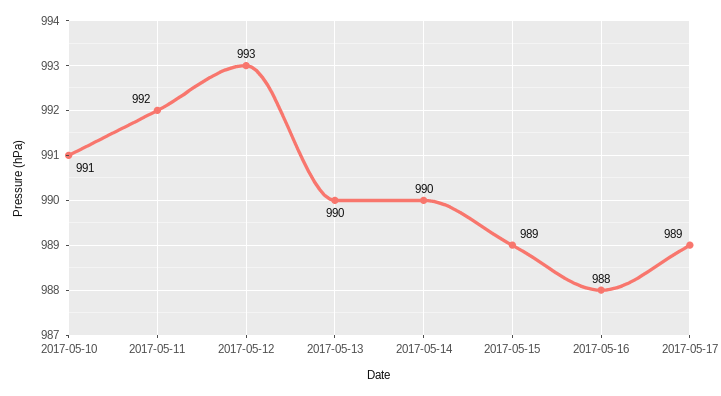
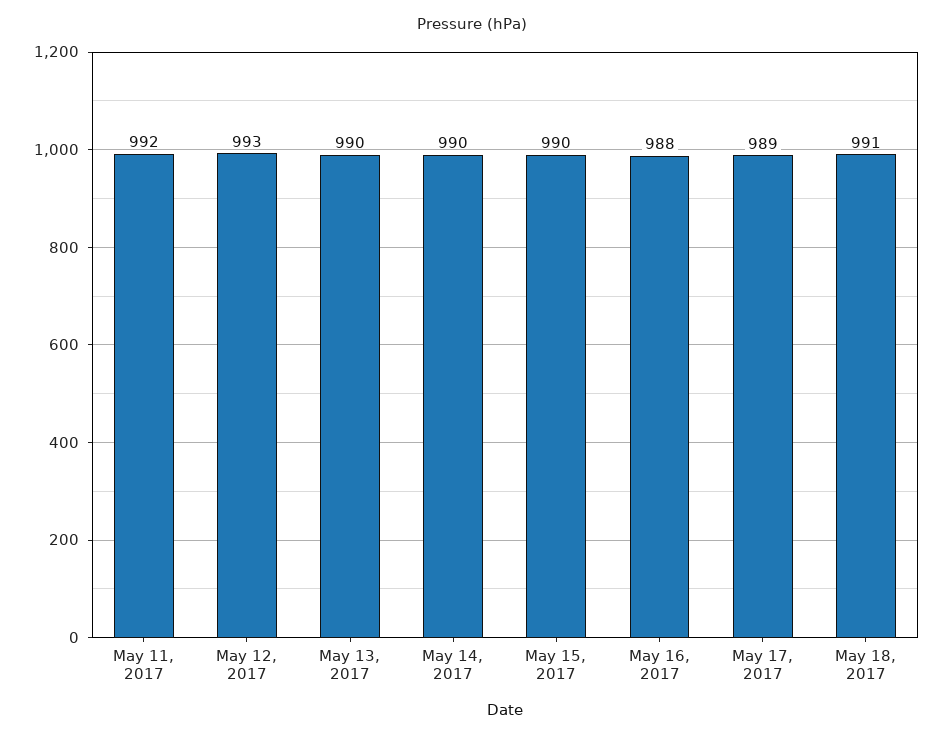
2017-05-10: 991 -> none
2017-05-15: 989 -> 990
May 18, 2017: none -> 991

